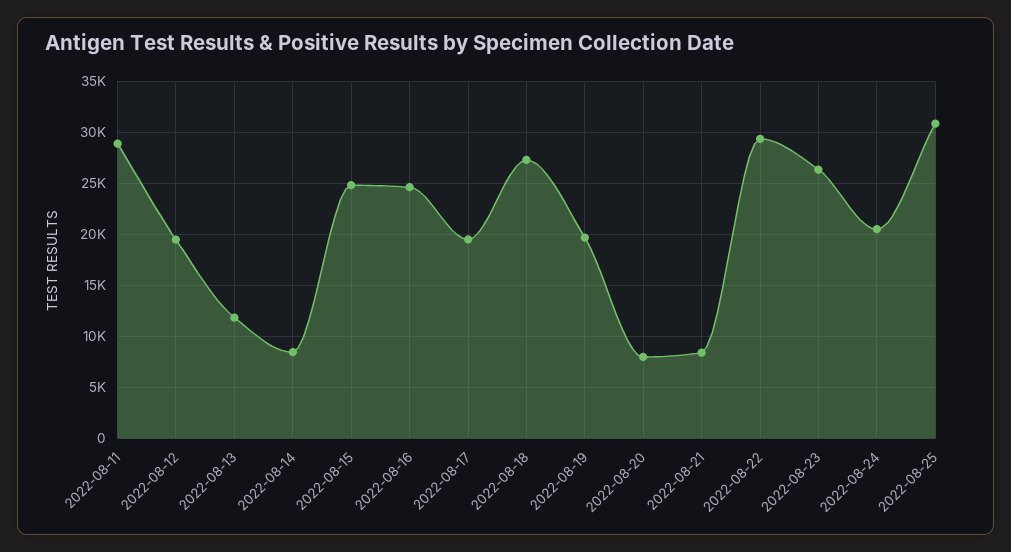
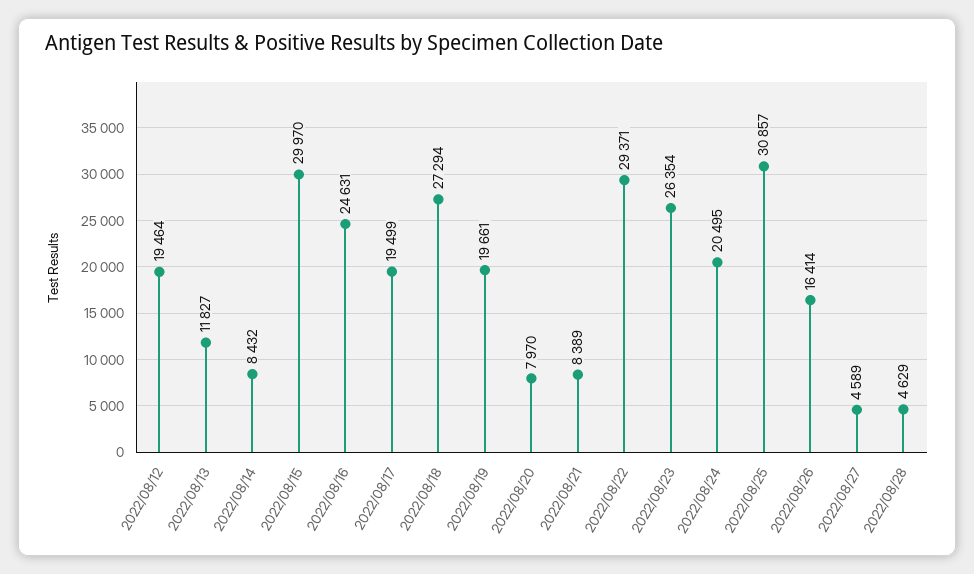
2022-08-11: 29000 -> none
2022-08-15: 25000 -> 29970
2022/08/26: none -> 16414
2022/08/27: none -> 4589
2022/08/28: none -> 4629

